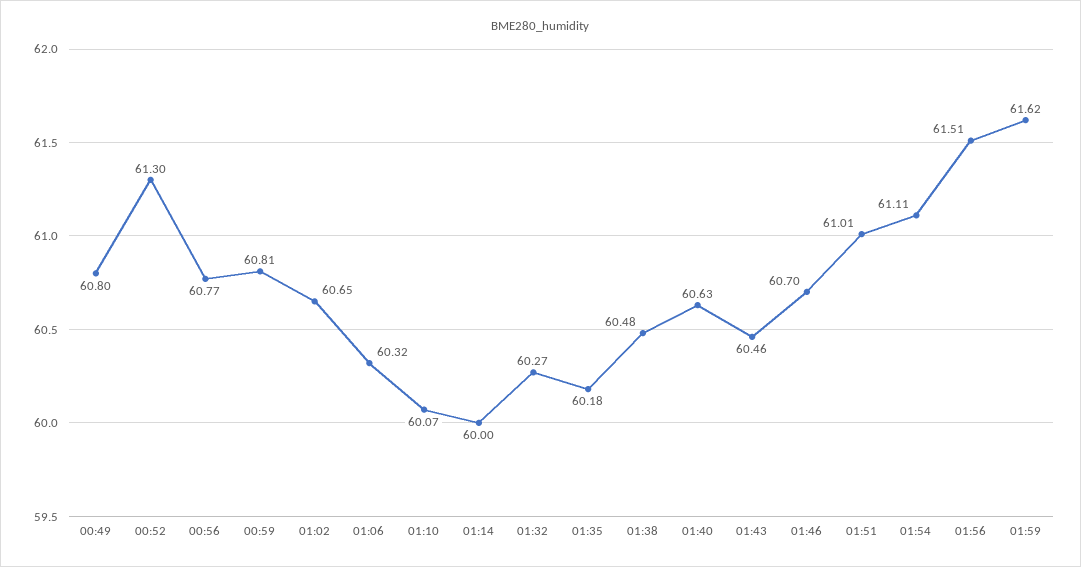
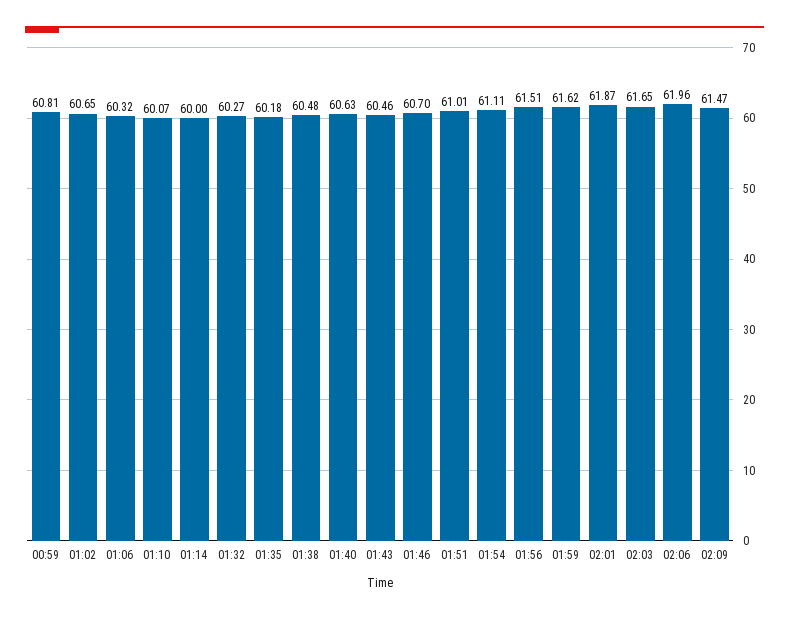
00:49: 60.8 -> none
00:52: 61.3 -> none
00:56: 60.77 -> none
02:01: none -> 61.87
02:03: none -> 61.65
02:06: none -> 61.96
02:09: none -> 61.47

